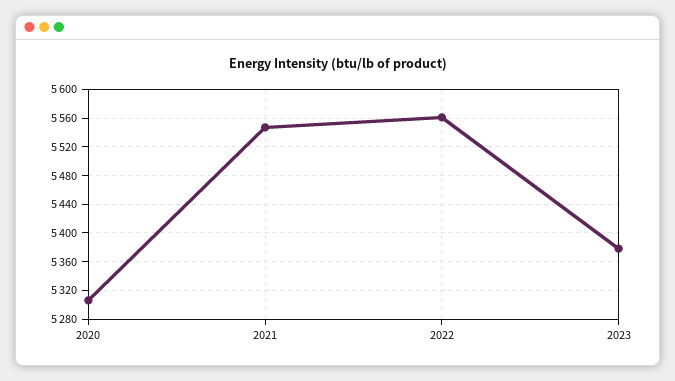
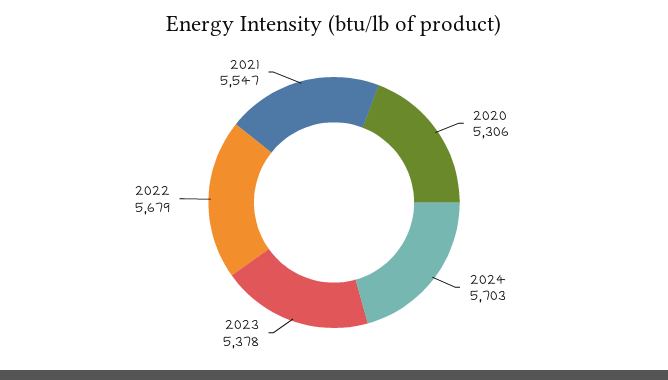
2022: 5560 -> 5679
2024: none -> 5703

